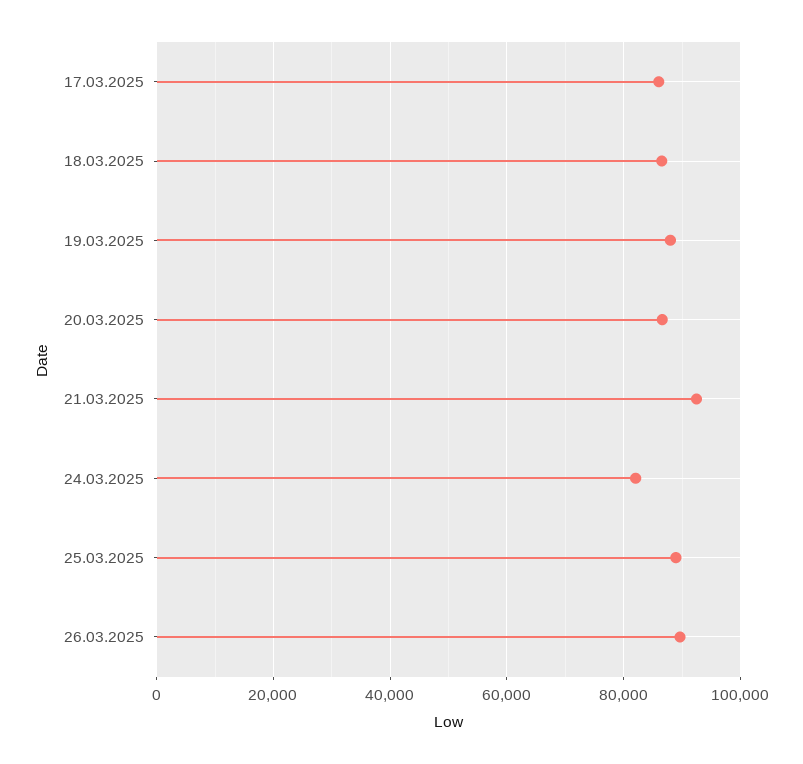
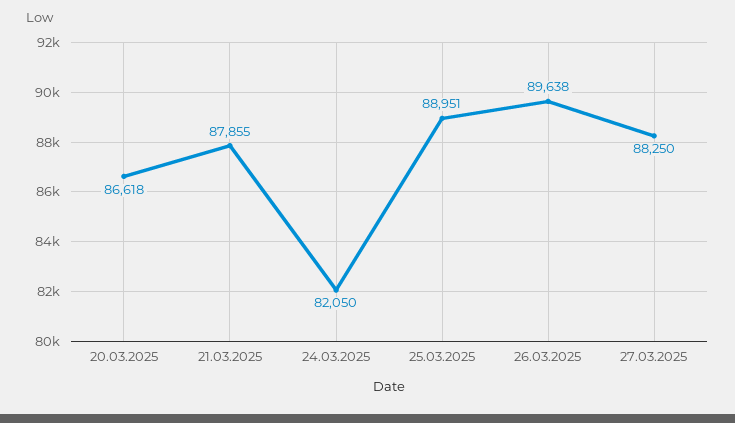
17.03.2025: 86000 -> none
18.03.2025: 86000 -> none
19.03.2025: 88000 -> none
21.03.2025: 92000 -> 87855
27.03.2025: none -> 88250

